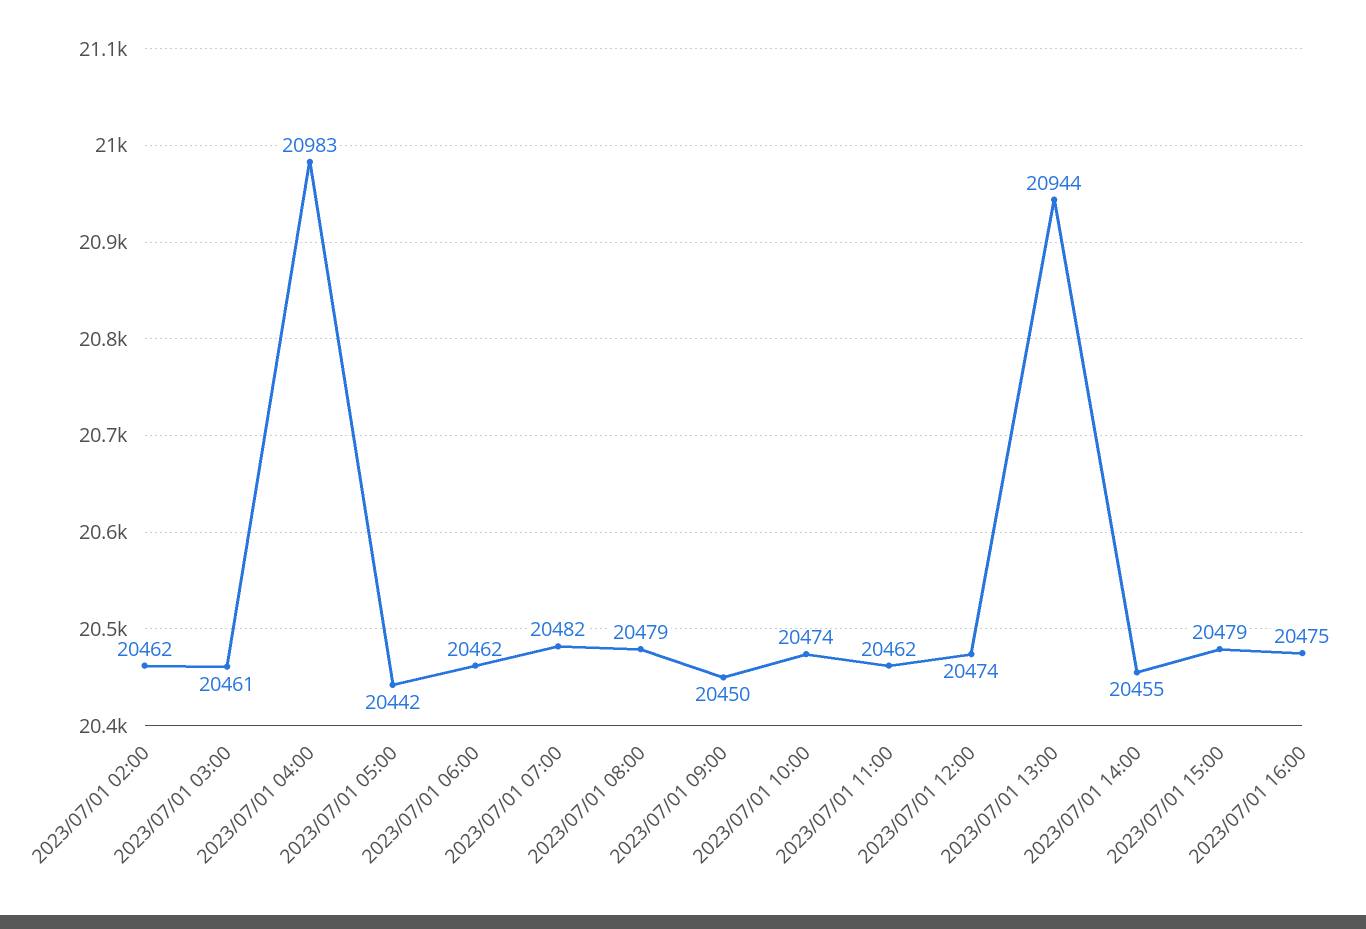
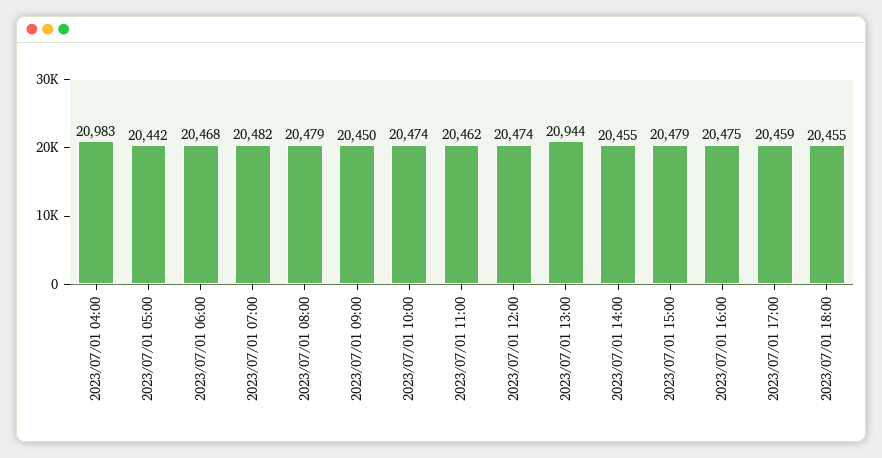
2023/07/01 02:00: 20462 -> none
2023/07/01 03:00: 20461 -> none
2023/07/01 06:00: 20462 -> 20468
2023/07/01 17:00: none -> 20459
2023/07/01 18:00: none -> 20455

